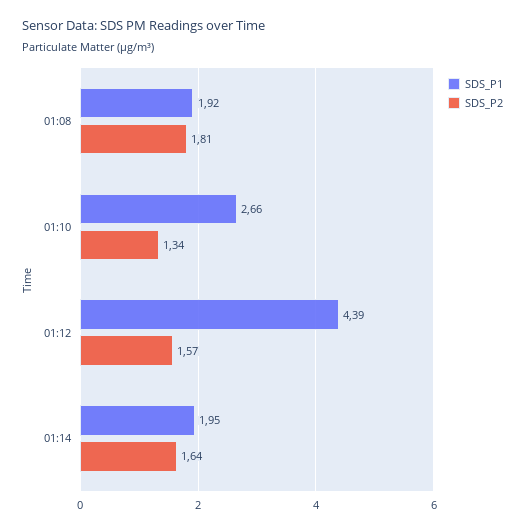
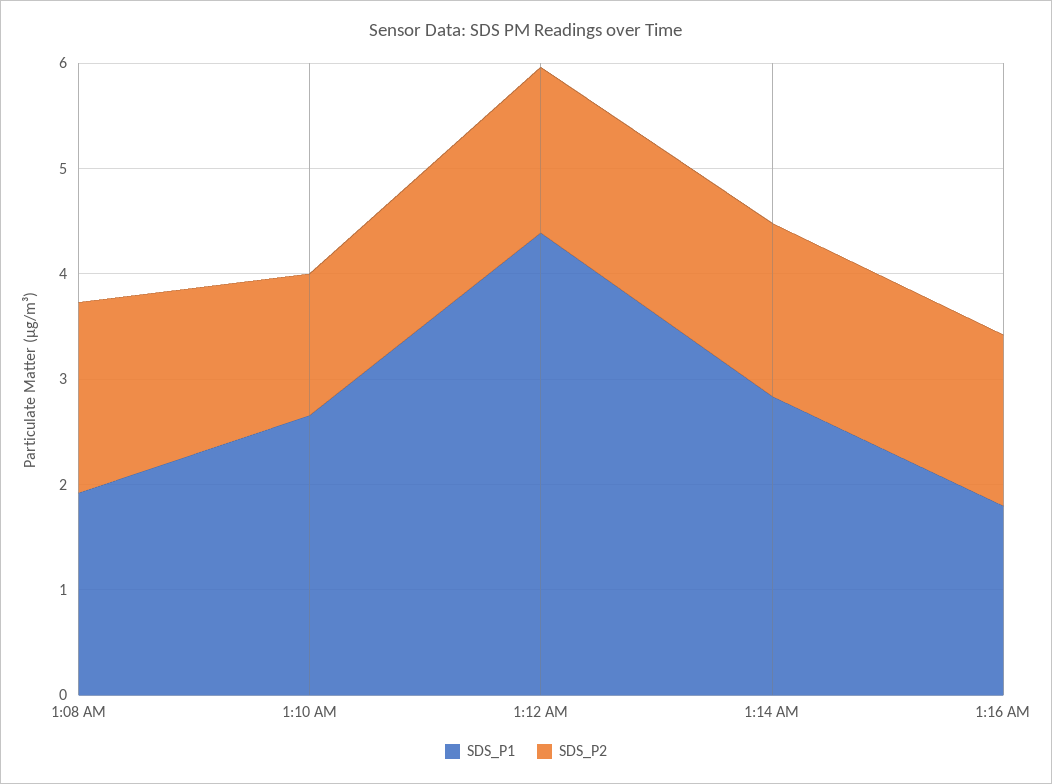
SDS_P1, 01:14: 1.95 -> 2.8
SDS_P1, 1:16 AM: none -> 1.8
SDS_P2, 1:16 AM: none -> 1.6

